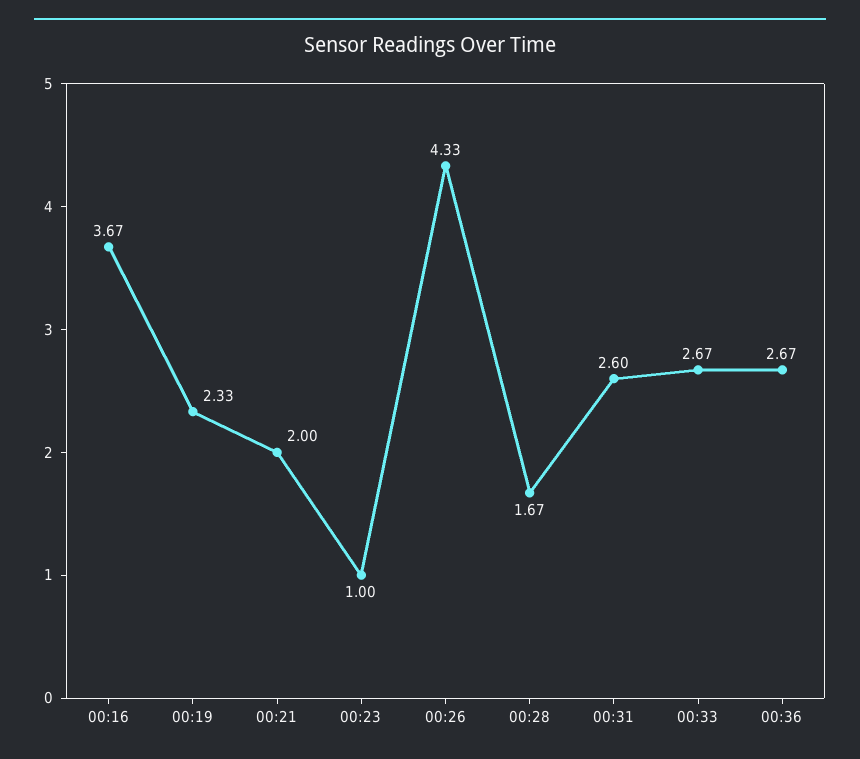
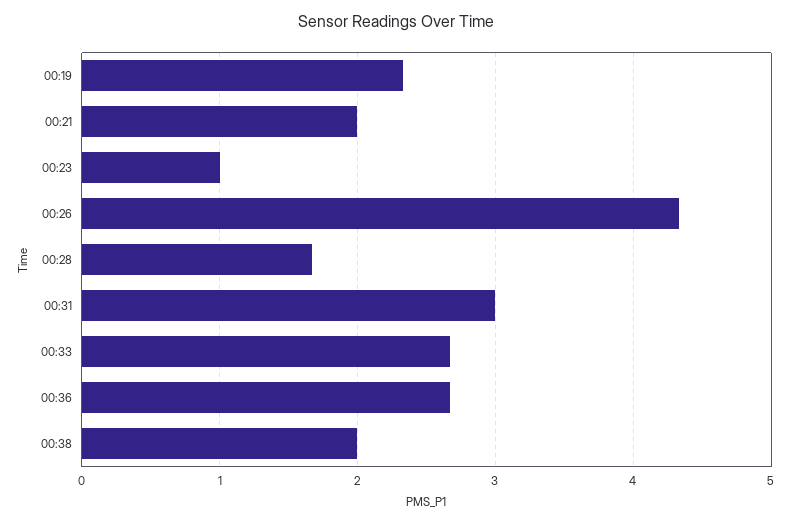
00:16: 3.67 -> none
00:31: 2.6 -> 3
00:38: none -> 2

